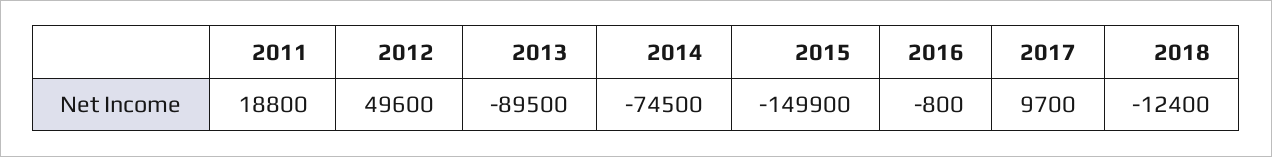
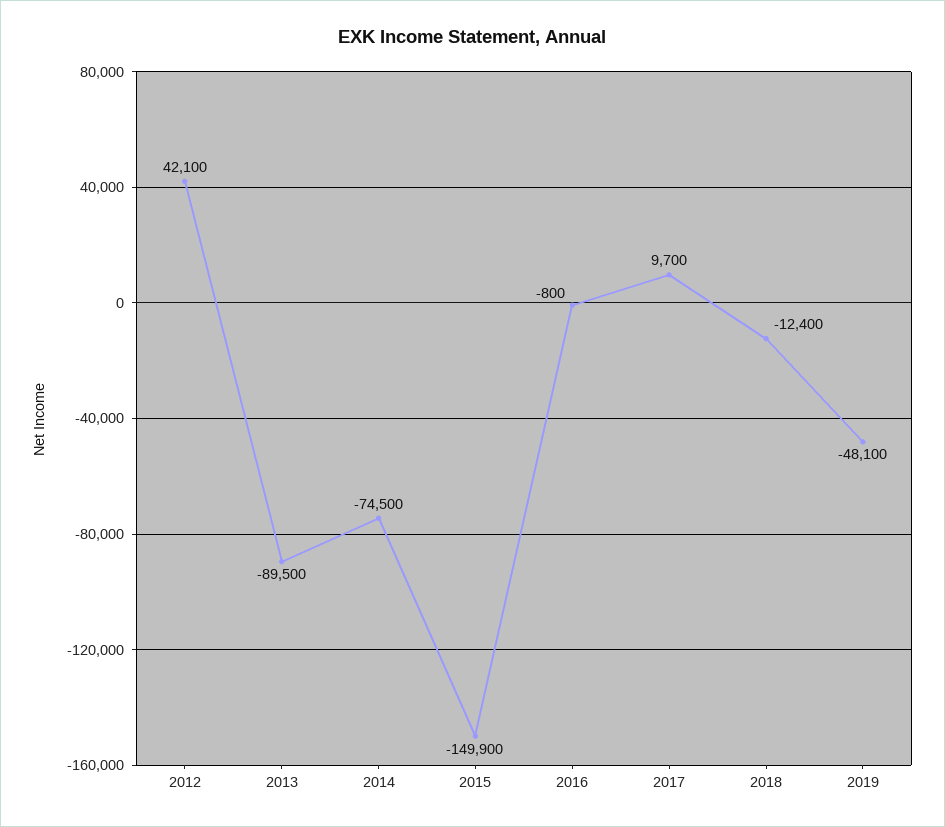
2011: 18800 -> none
2012: 49600 -> 42100
2019: none -> -48100

